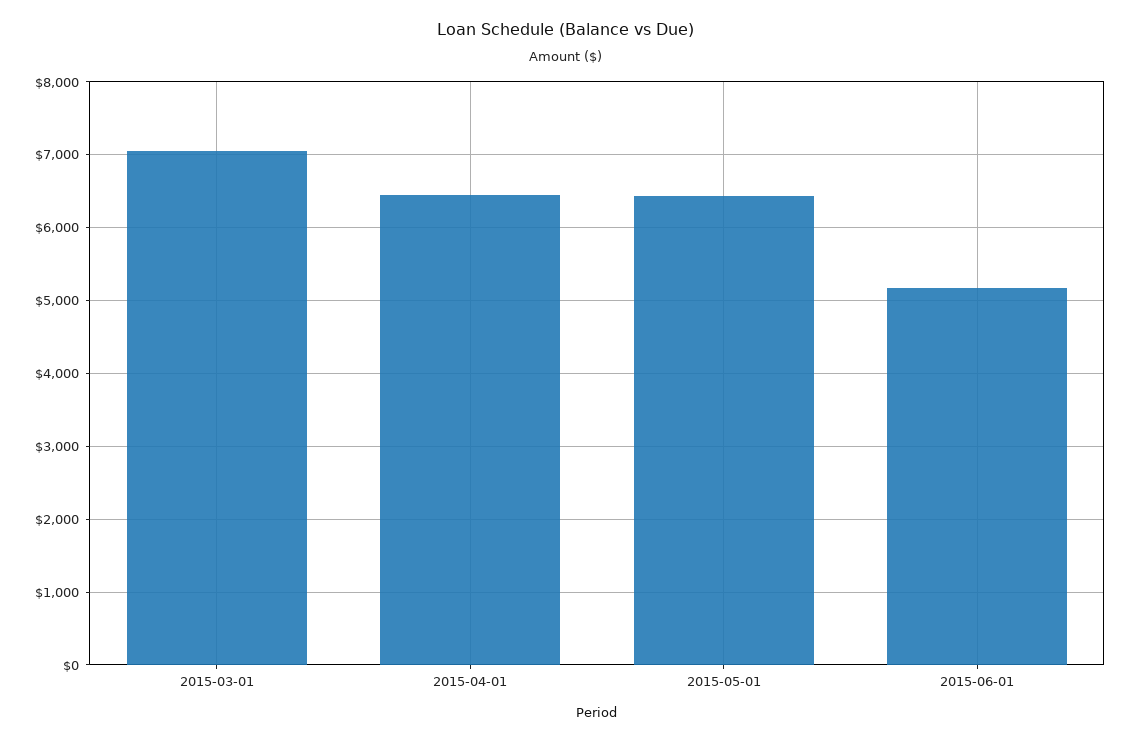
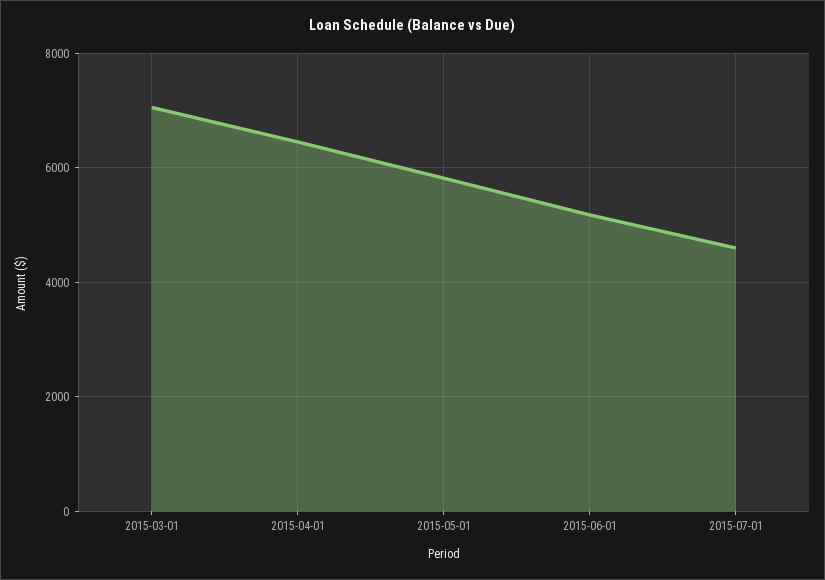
2015-05-01: 6400 -> 5800
2015-07-01: none -> 4600

